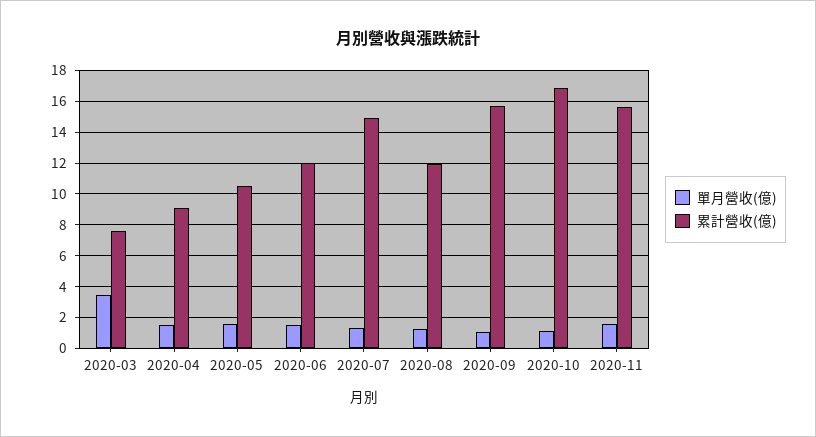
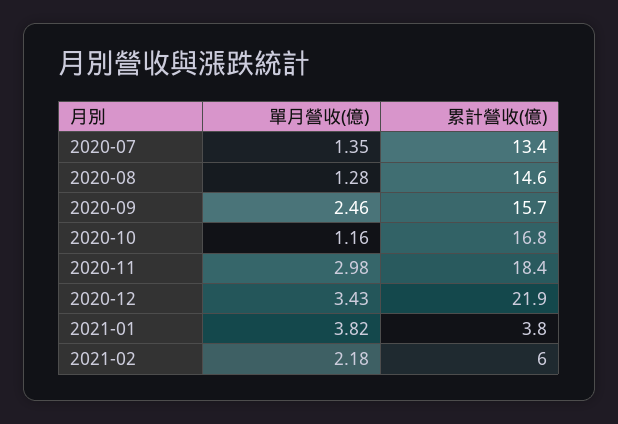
單月營收(億), 2020-03: 3.5 -> none
累計營收(億), 2020-03: 7.5 -> none
單月營收(億), 2020-04: 1.5 -> none
累計營收(億), 2020-04: 9 -> none
單月營收(億), 2020-05: 1.5 -> none
累計營收(億), 2020-05: 10.5 -> none
單月營收(億), 2020-06: 1.5 -> none
累計營收(億), 2020-06: 12 -> none
累計營收(億), 2020-07: 15 -> 13.4
累計營收(億), 2020-08: 12 -> 14.6
單月營收(億), 2020-09: 1 -> 2.46
單月營收(億), 2020-11: 1.5 -> 2.98
累計營收(億), 2020-11: 15.5 -> 18.4
單月營收(億), 2020-12: none -> 3.43
累計營收(億), 2020-12: none -> 21.9
單月營收(億), 2021-01: none -> 3.82
累計營收(億), 2021-01: none -> 3.8
單月營收(億), 2021-02: none -> 2.18
累計營收(億), 2021-02: none -> 6

